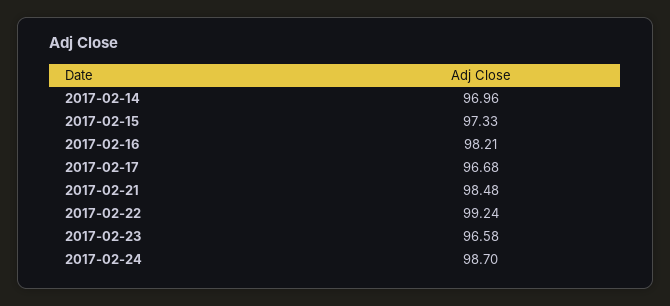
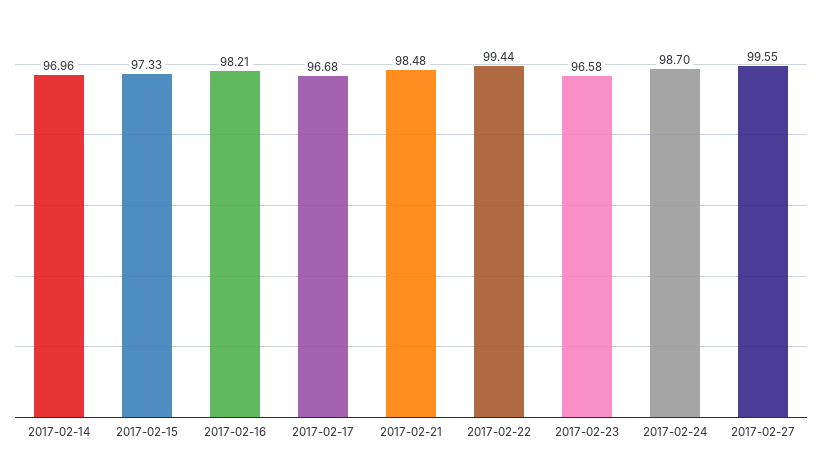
2017-02-22: 99.24 -> 99.44
2017-02-27: none -> 99.55

